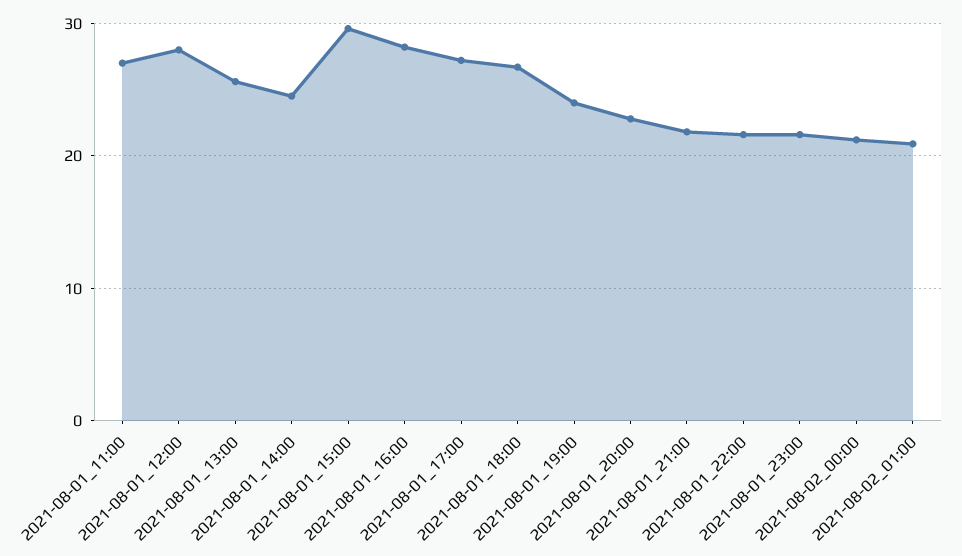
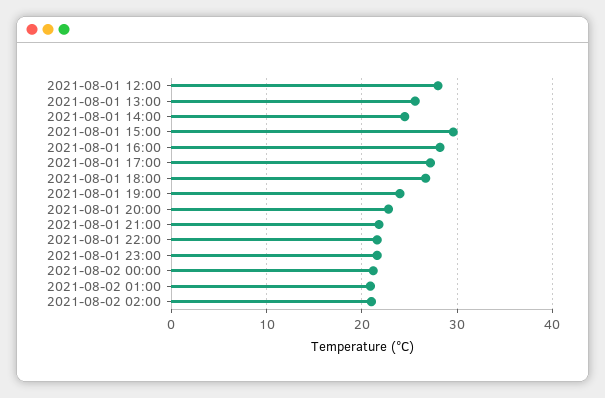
2021-08-01_11:00: 27 -> none
2021-08-02 02:00: none -> 21

